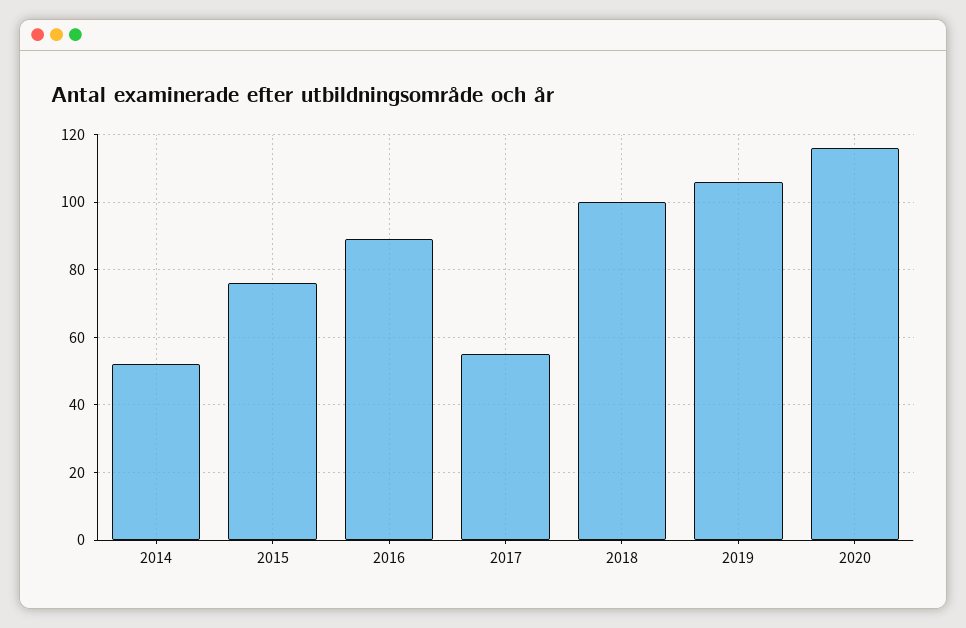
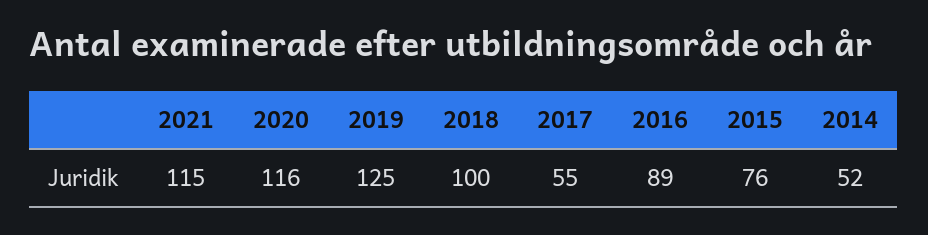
2019: 105 -> 125
2021: none -> 115

